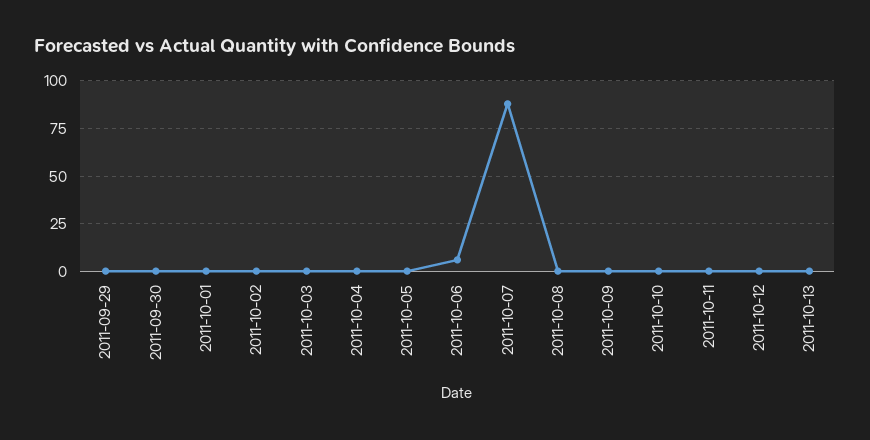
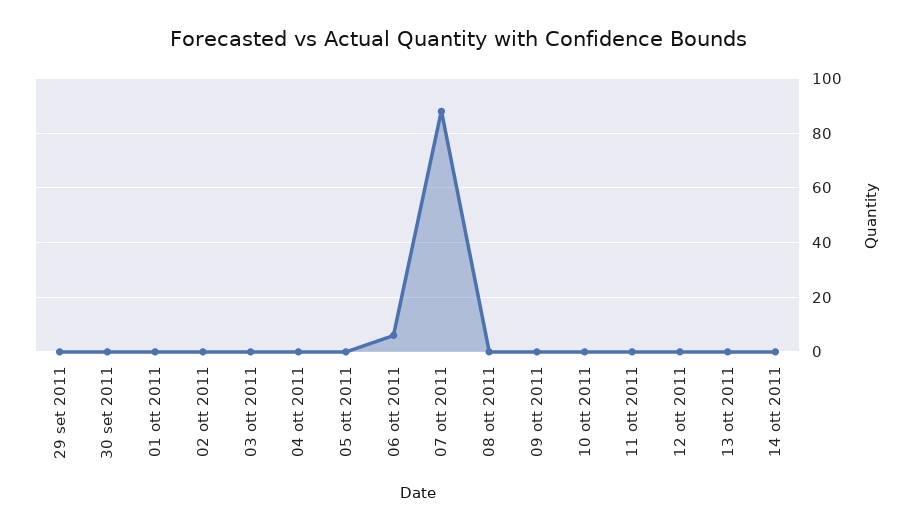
14 ott 2011: none -> 0

